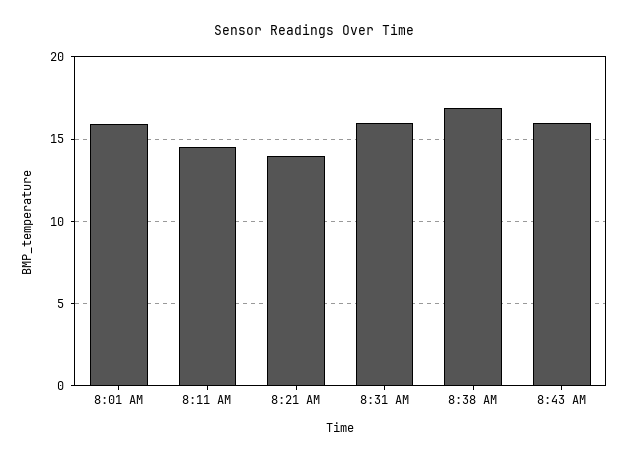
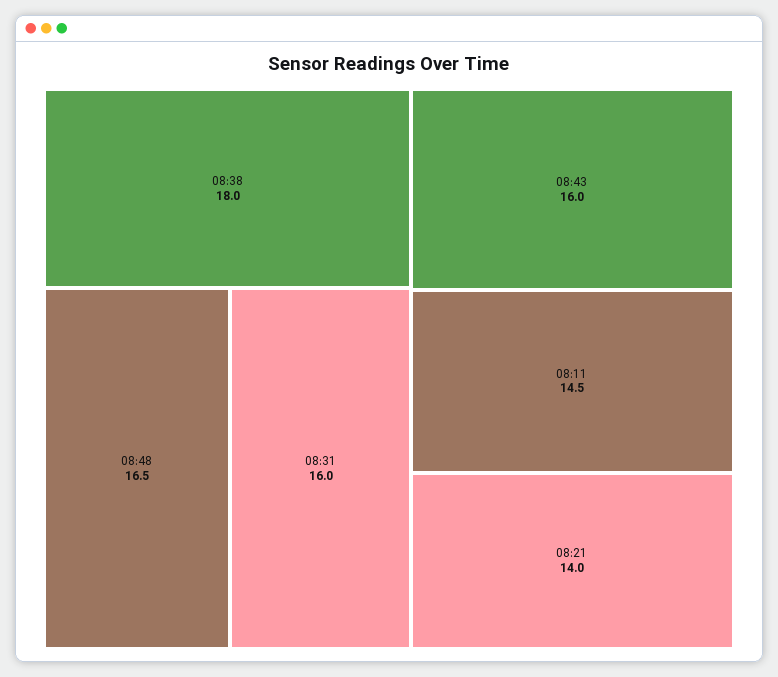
8:01 AM: 16 -> none
8:38 AM: 17 -> 18
08:48: none -> 16.5

